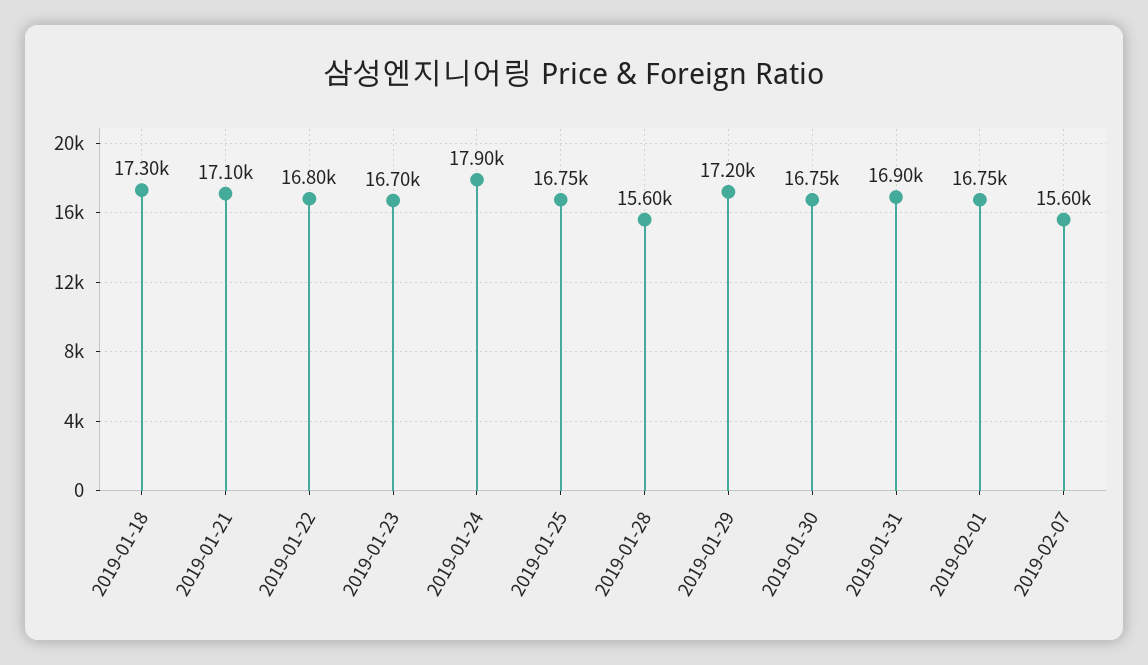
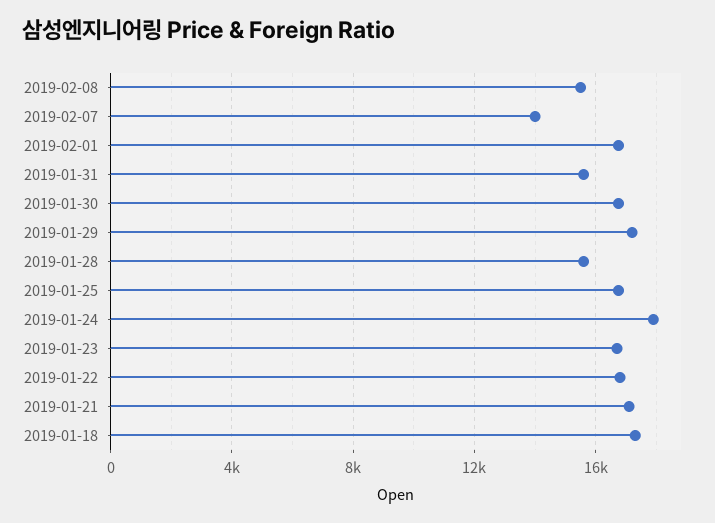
2019-01-31: 16900 -> 15500
2019-02-07: 15600 -> 14000
2019-02-08: none -> 15500

